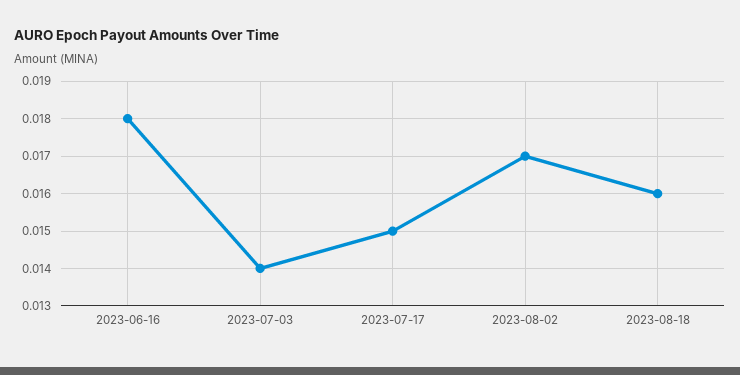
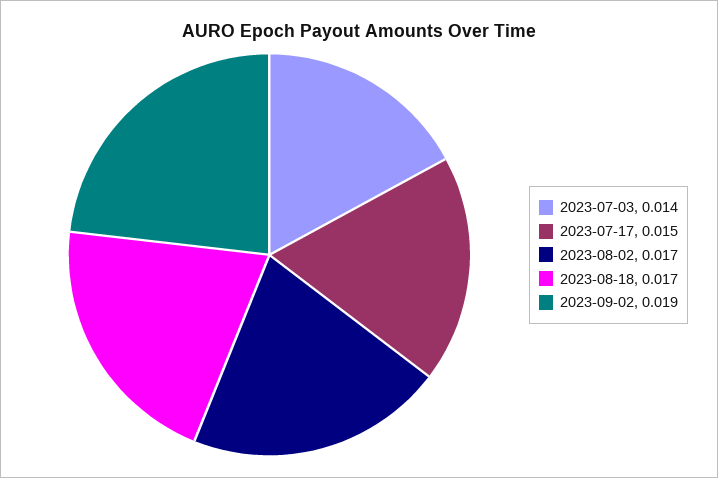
2023-06-16: 0.018 -> none
2023-08-18: 0.016 -> 0.017
2023-09-02: none -> 0.019

